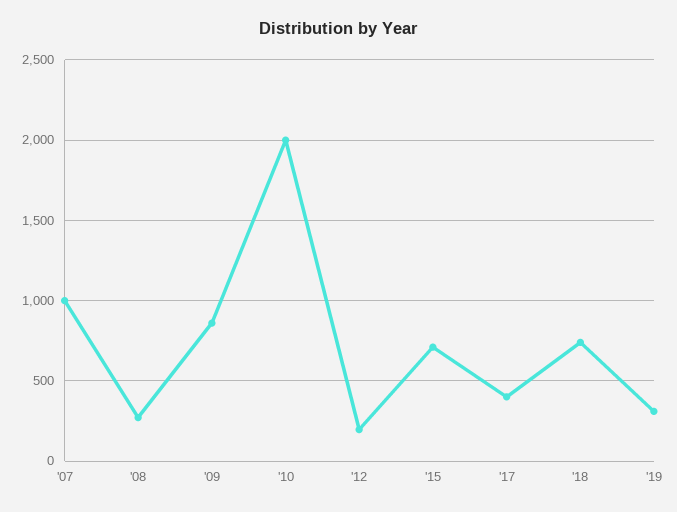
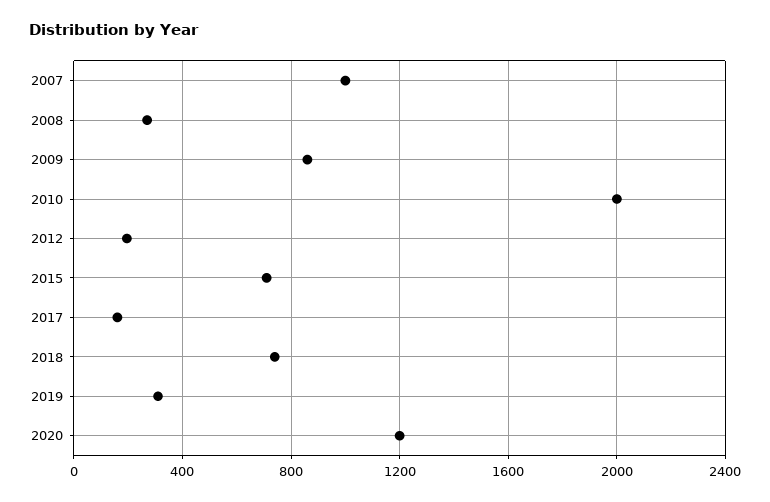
'17: 400 -> 150
2020: none -> 1200

